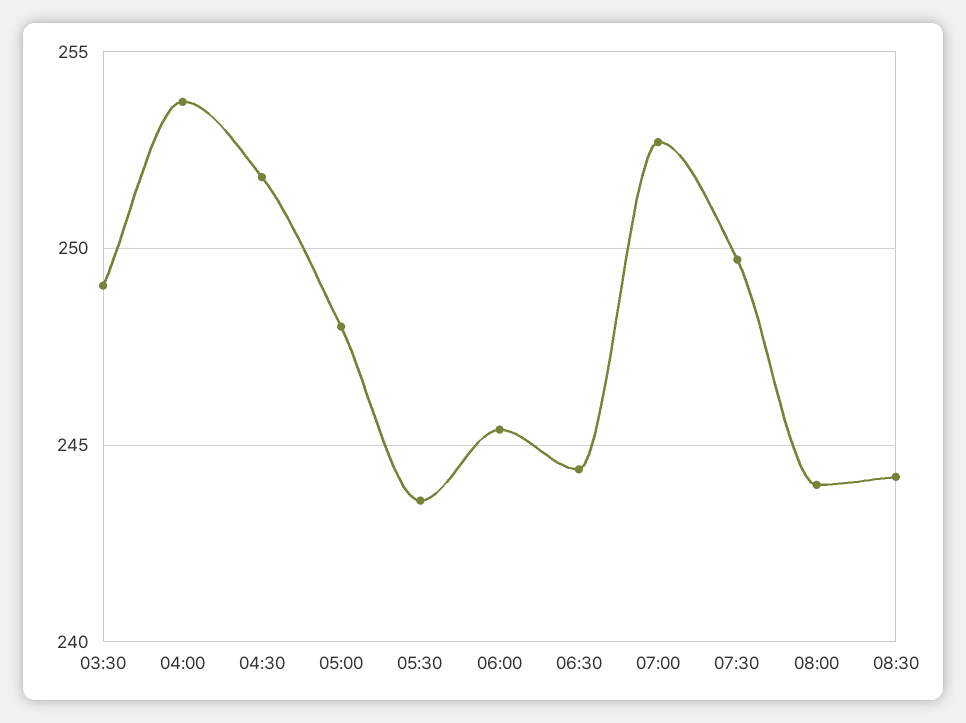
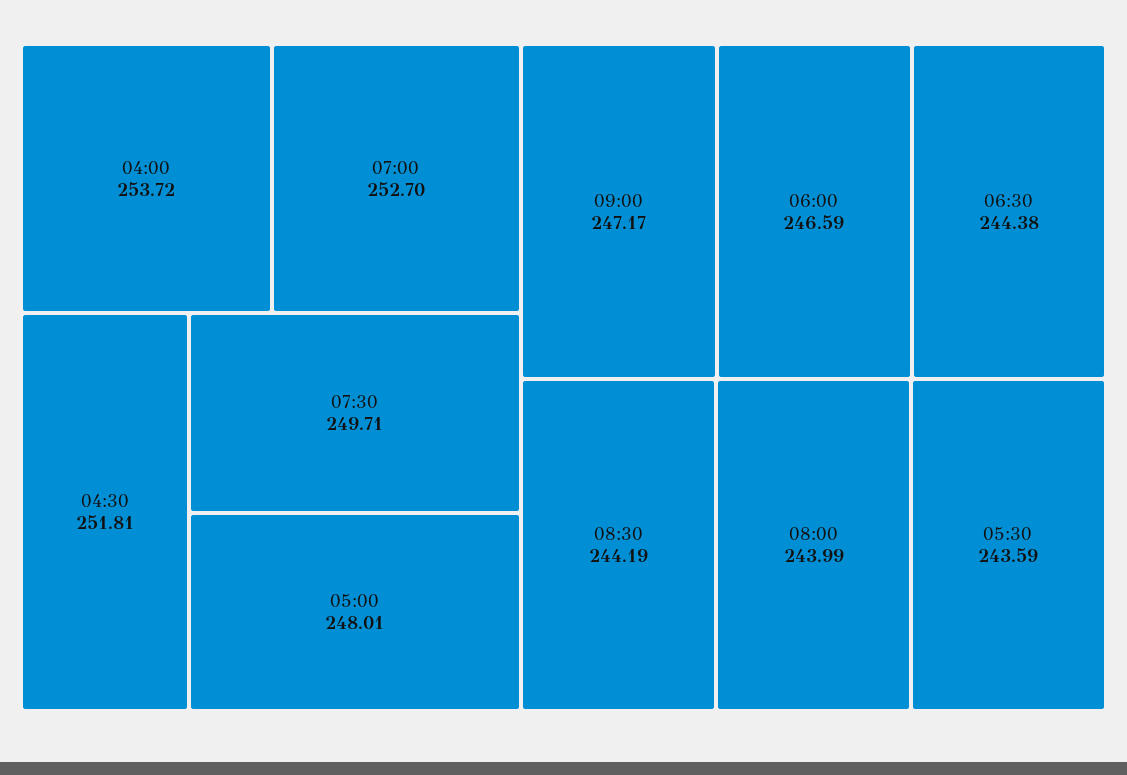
03:30: 249 -> none
06:00: 245.5 -> 246.59
09:00: none -> 247.17

